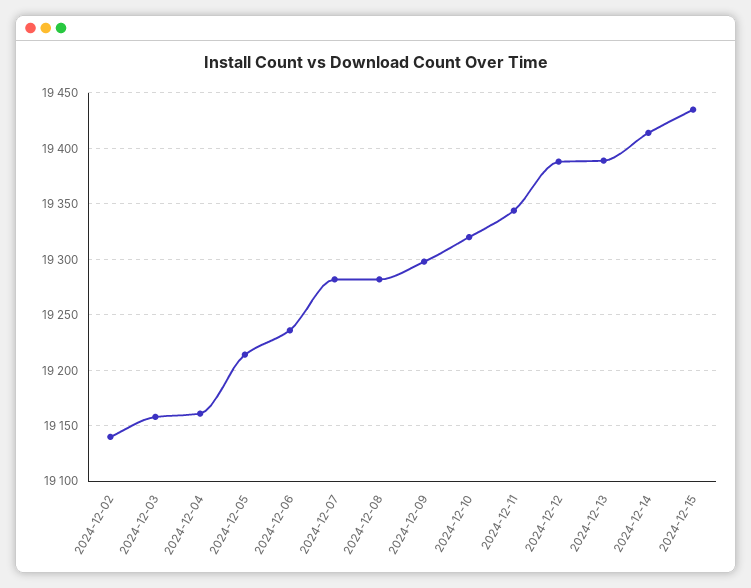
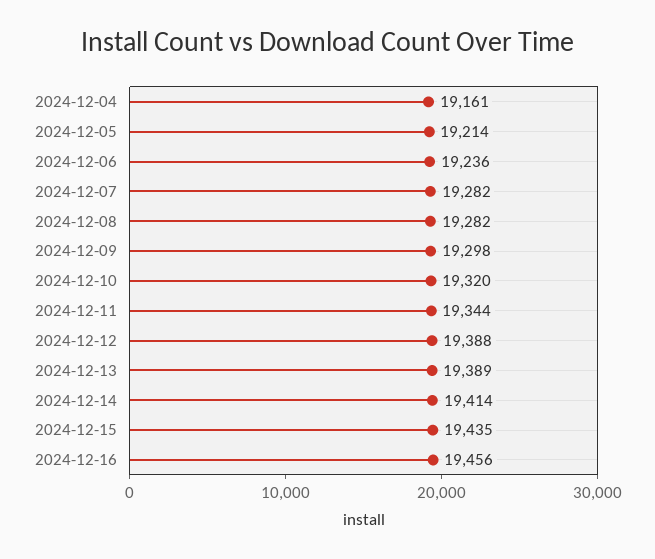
2024-12-02: 19140 -> none
2024-12-03: 19160 -> none
2024-12-16: none -> 19456

